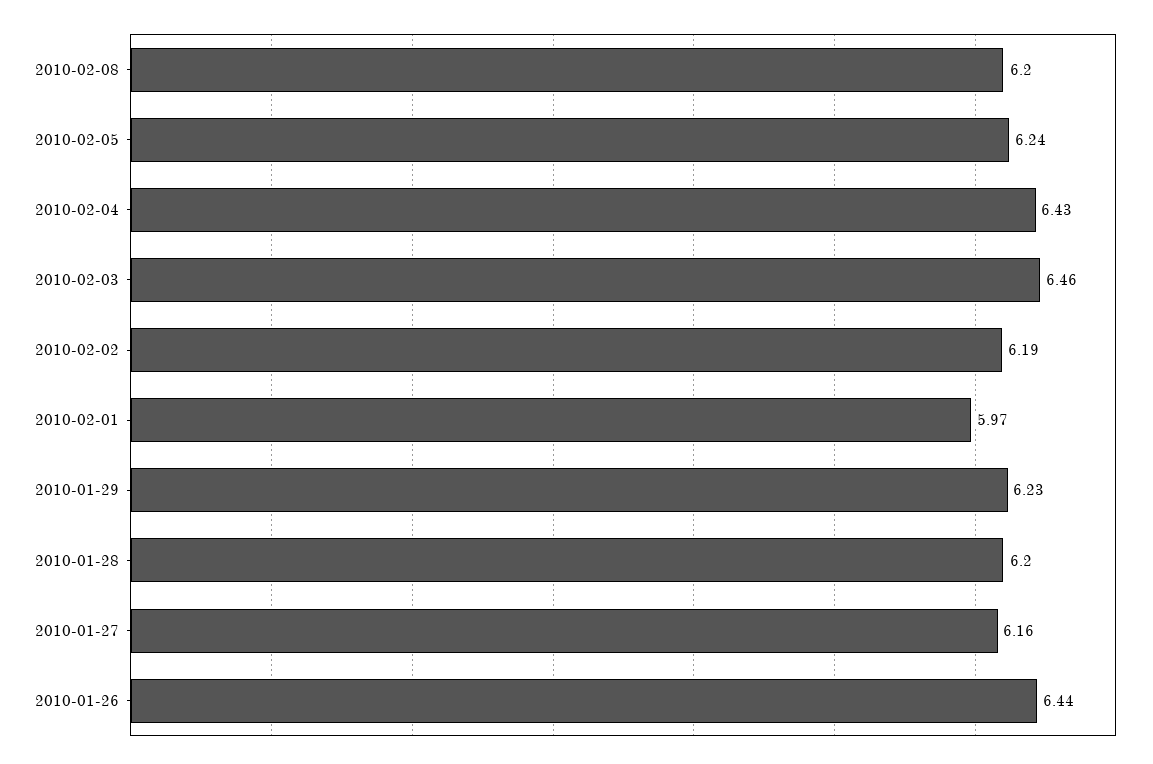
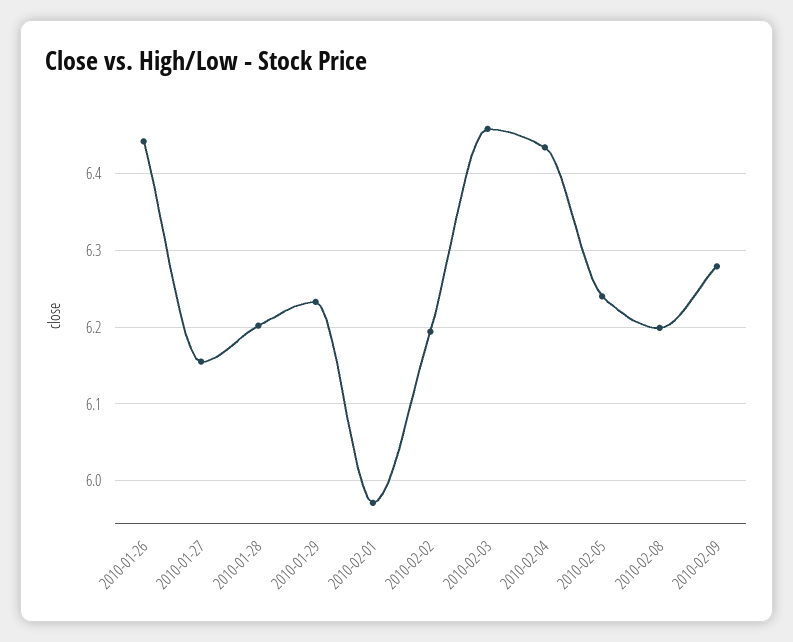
2010-02-09: none -> 6.28

